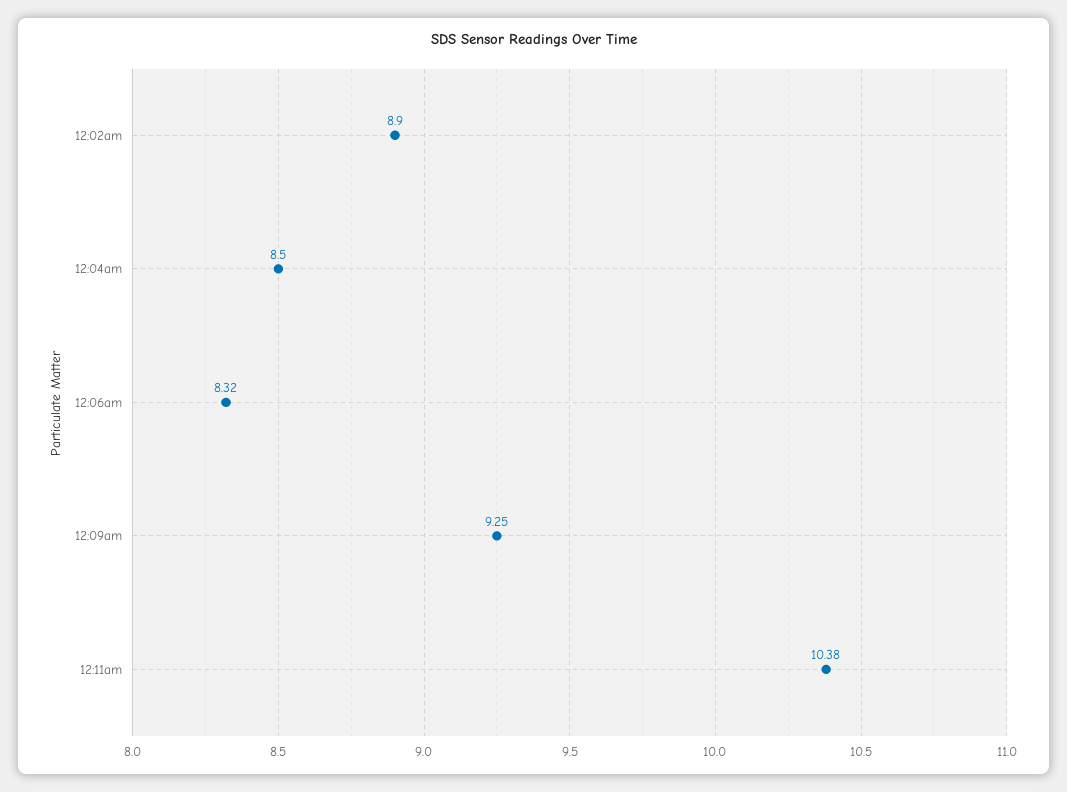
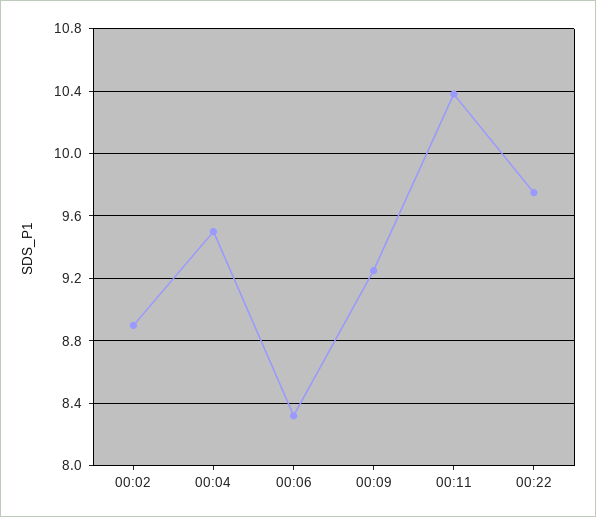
12:04am: 8.5 -> 9.5
00:22: none -> 9.75

